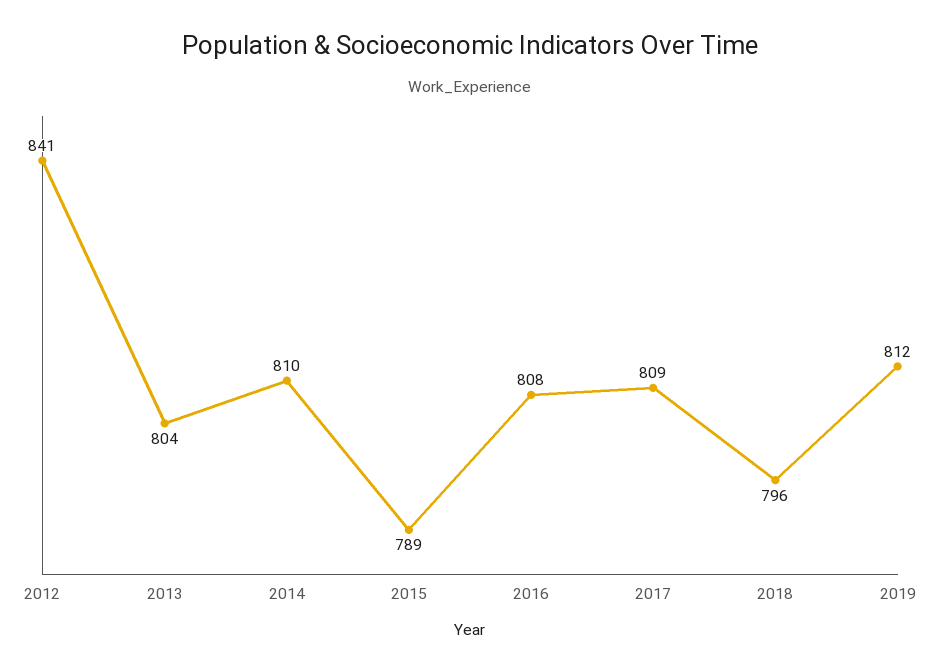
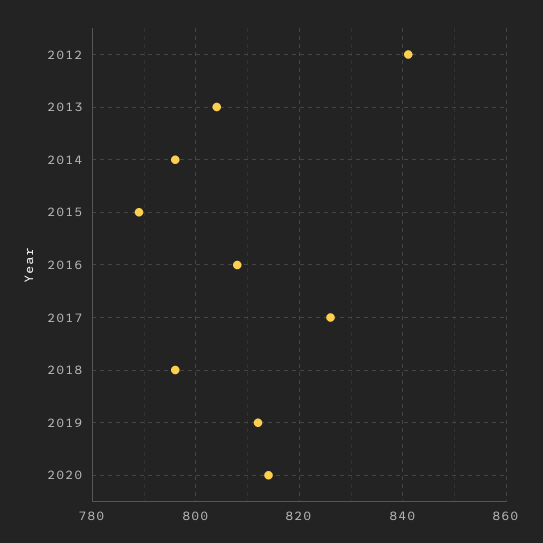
2014: 810 -> 795
2017: 809 -> 825
2020: none -> 815

